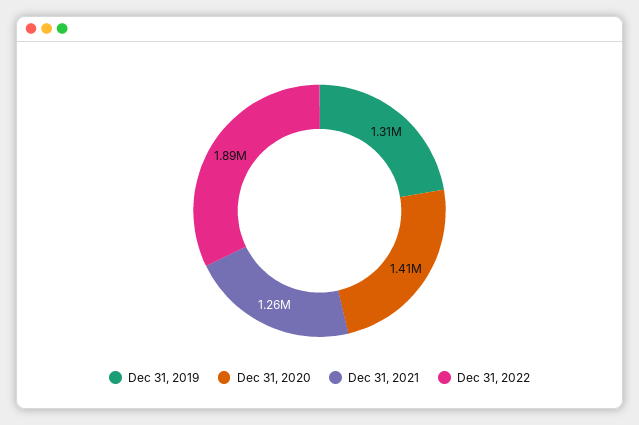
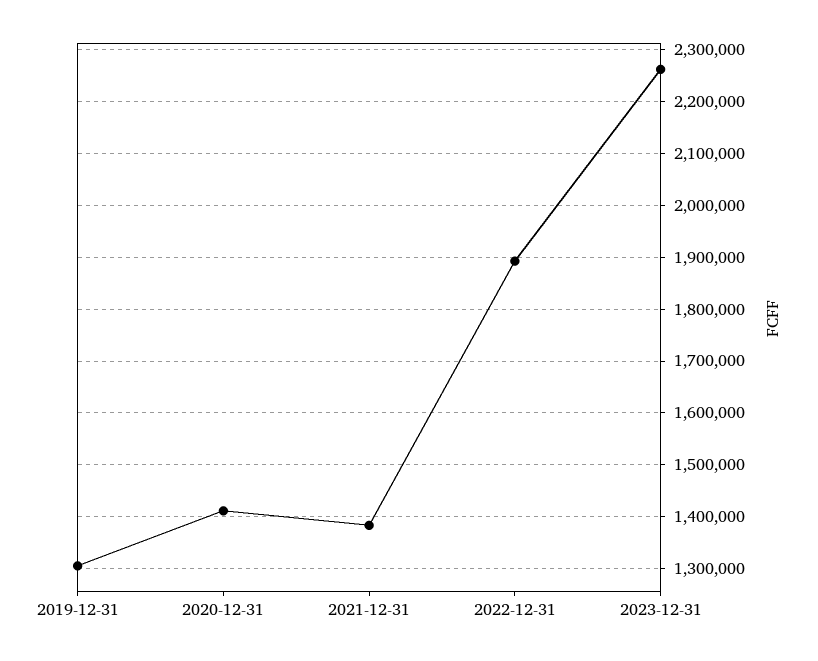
Dec 31, 2021: 1260000 -> 1380000
2023-12-31: none -> 2260000

